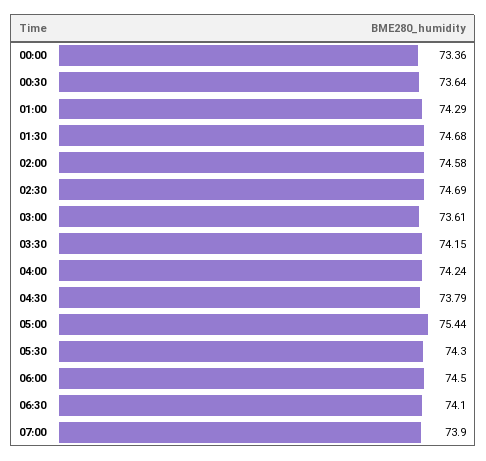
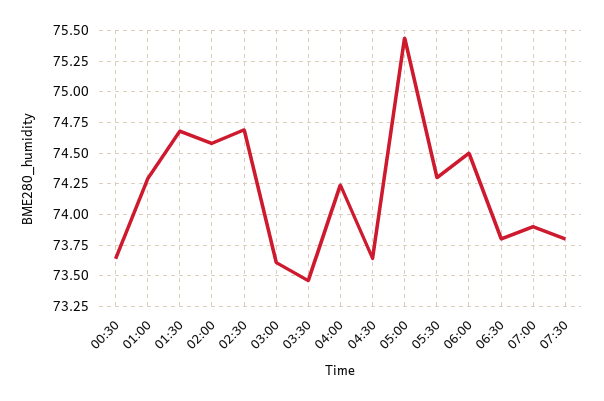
00:00: 73.36 -> none
03:30: 74.15 -> 73.45
04:30: 73.79 -> 73.65
06:30: 74.1 -> 73.8
07:30: none -> 73.8

